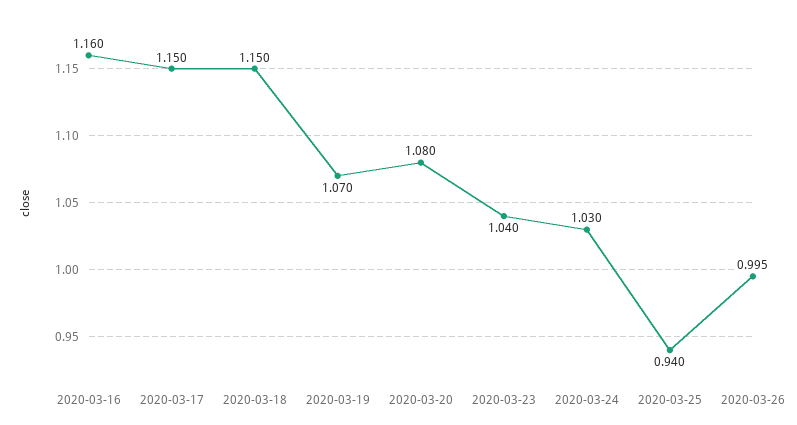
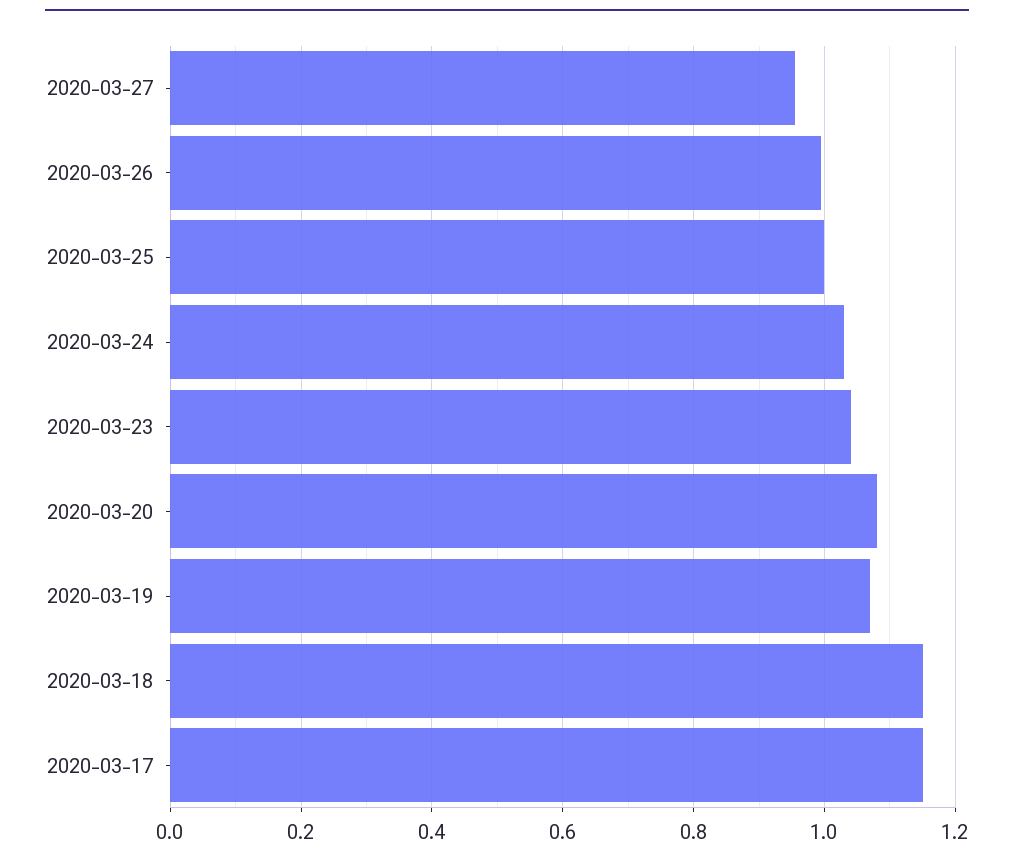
2020-03-16: 1.16 -> none
2020-03-25: 0.94 -> 1
2020-03-27: none -> 0.96

